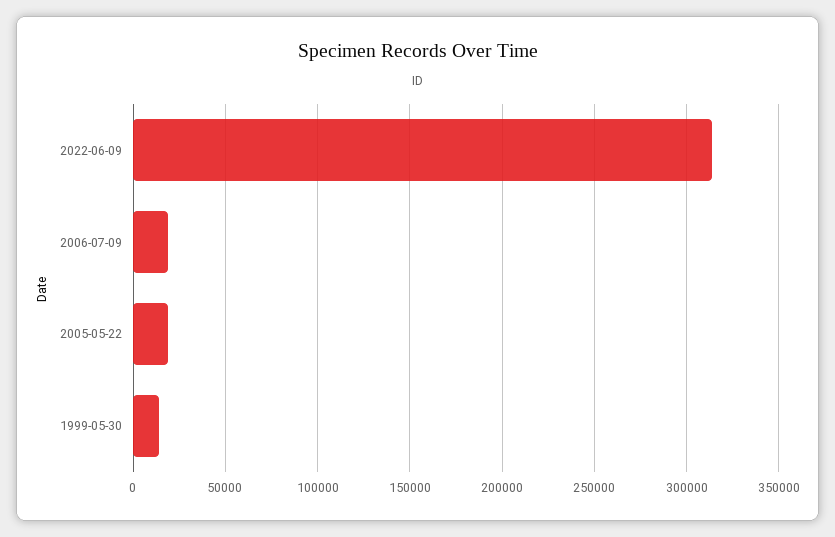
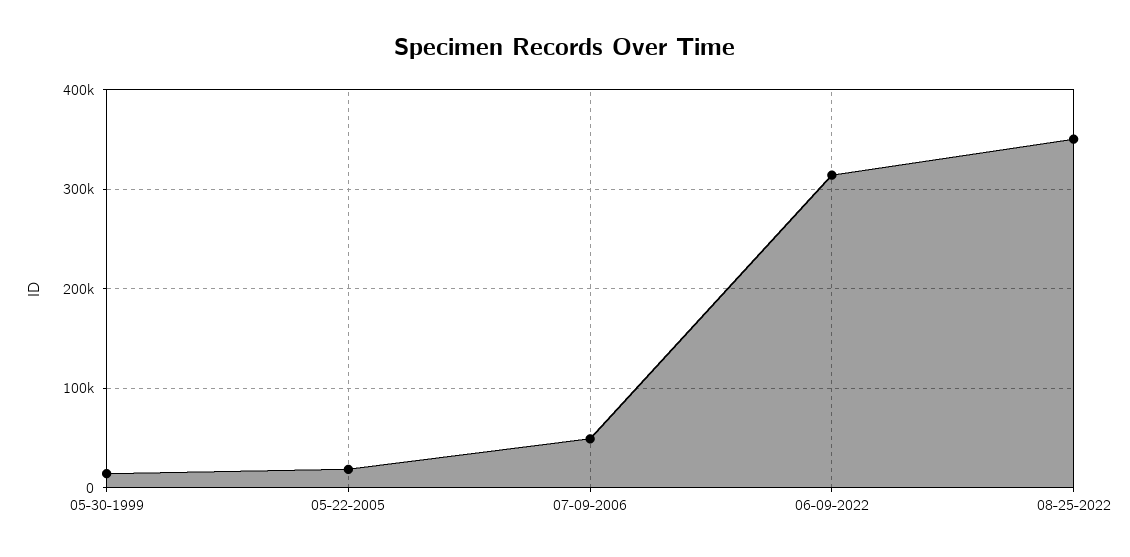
2006-07-09: 20000 -> 50000
08-25-2022: none -> 350000

